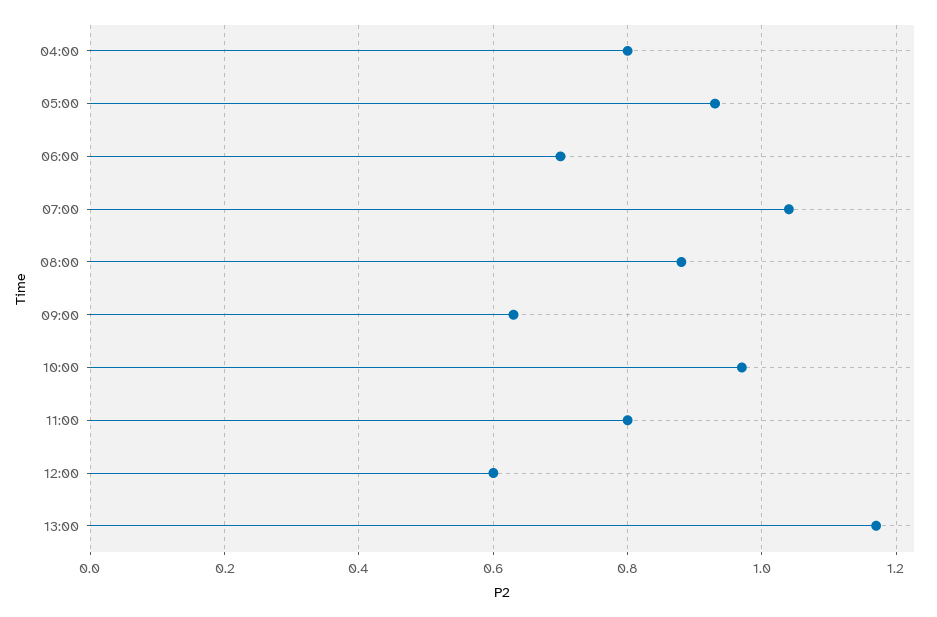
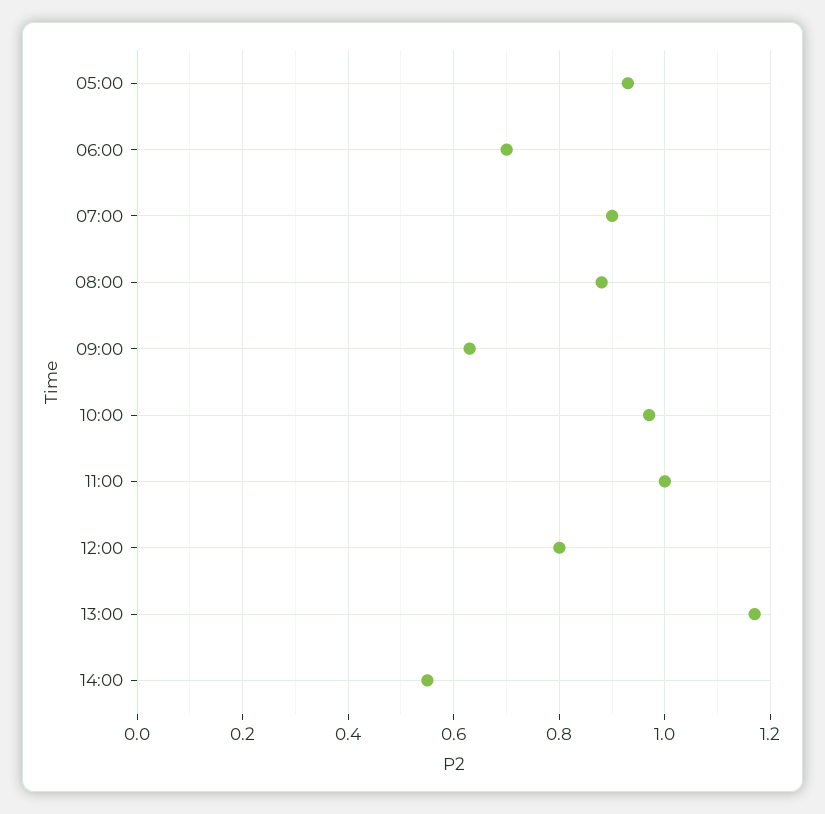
04:00: 0.8 -> none
07:00: 1.05 -> 0.9
11:00: 0.8 -> 1
12:00: 0.6 -> 0.8
14:00: none -> 0.55

